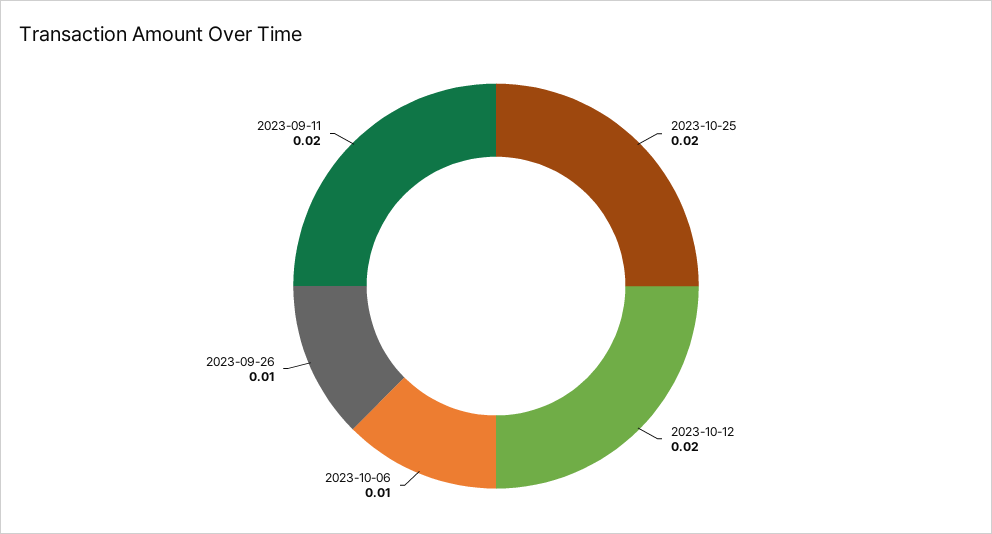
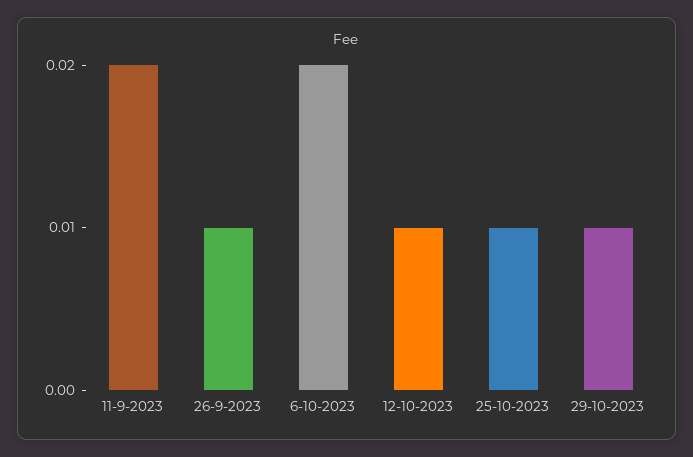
2023-10-25: 0.02 -> 0.01
2023-10-12: 0.02 -> 0.01
2023-10-06: 0.01 -> 0.02
29-10-2023: none -> 0.01

